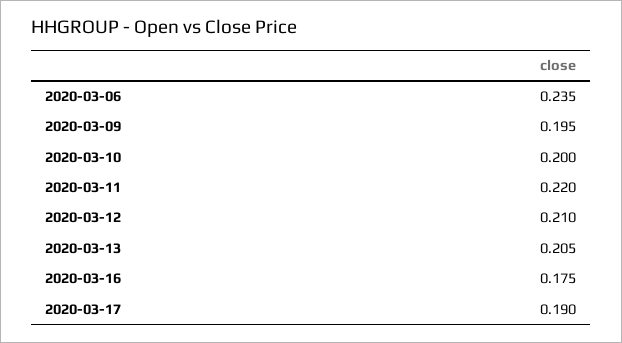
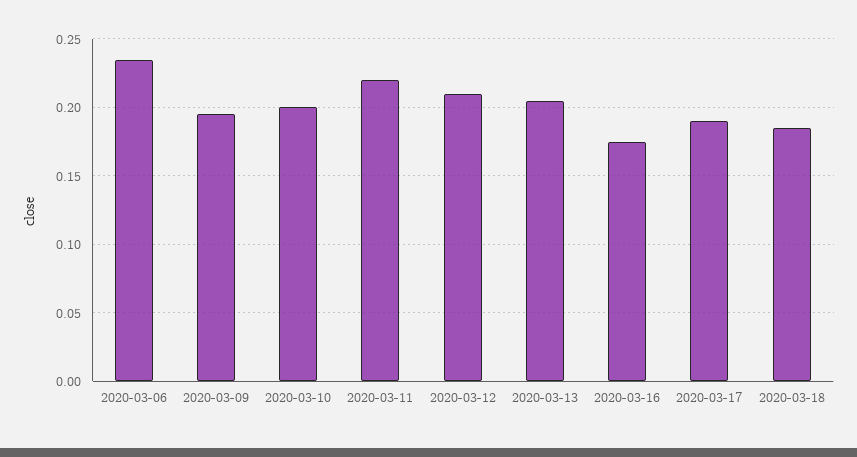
2020-03-18: none -> 0.185

